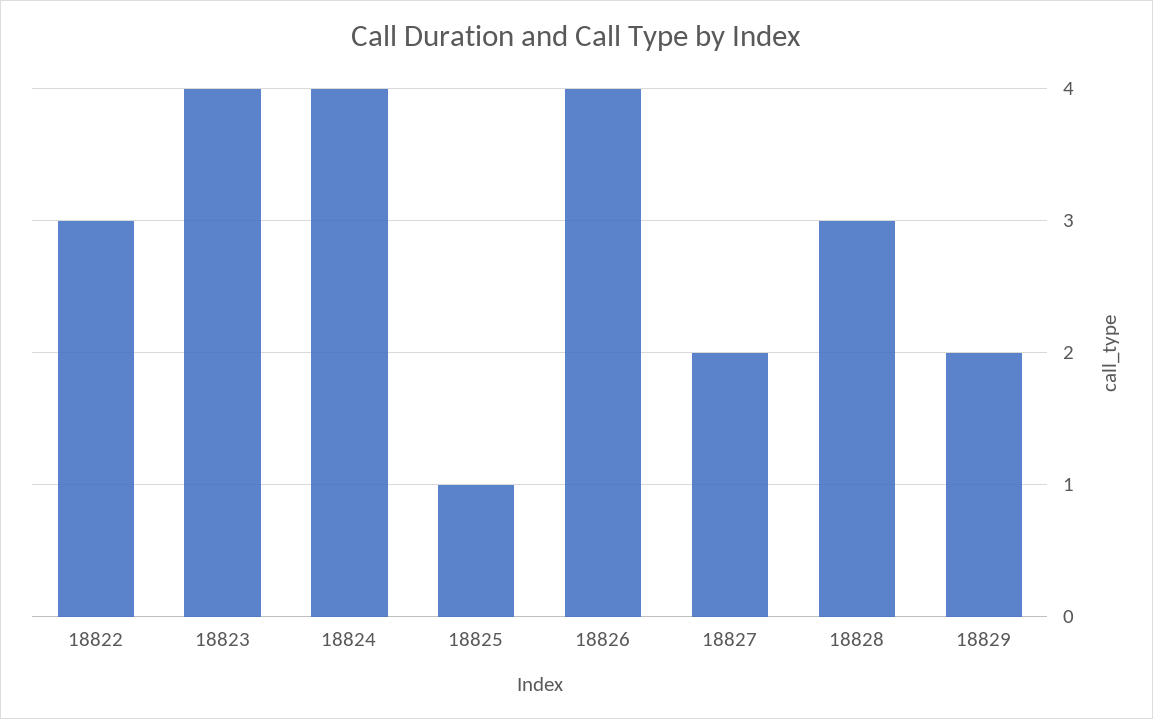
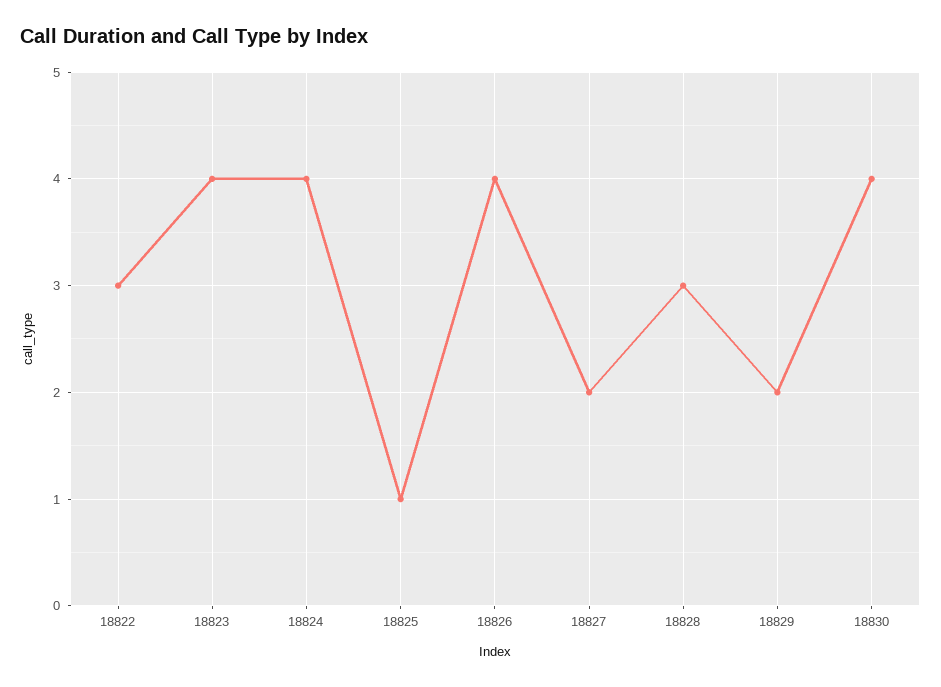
18830: none -> 4

